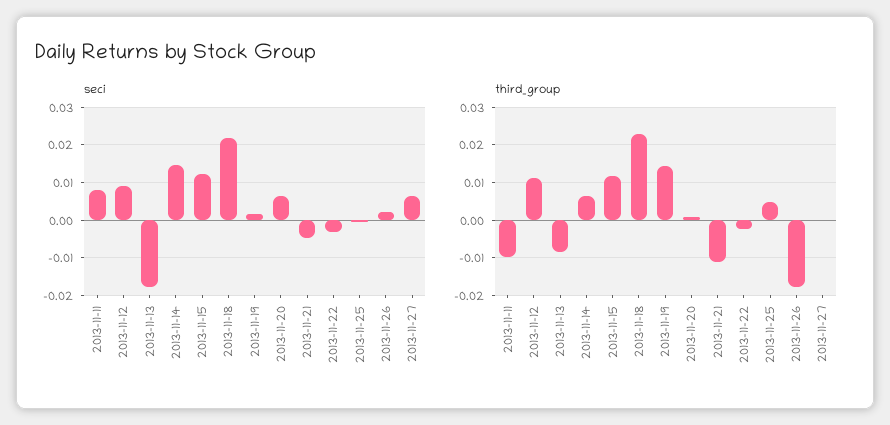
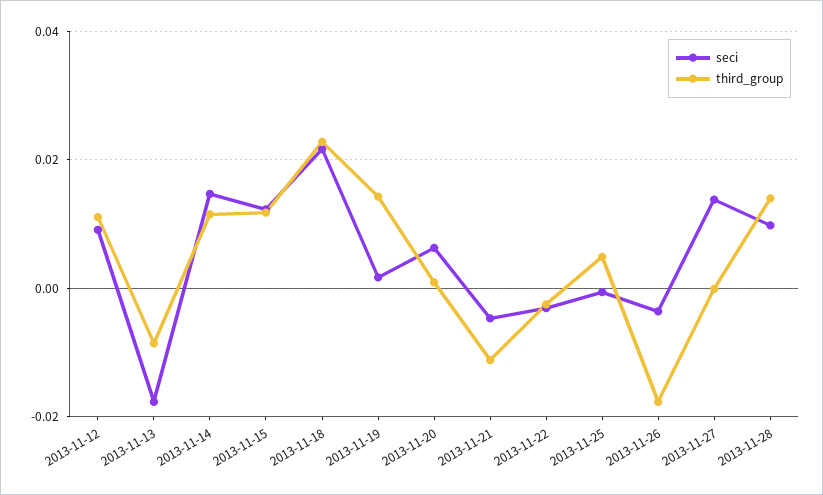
seci, 2013-11-11: 0.008 -> none
seci, 2013-11-26: 0.002 -> -0.004
seci, 2013-11-27: 0.006 -> 0.014
third_group, 2013-11-11: -0.01 -> none
third_group, 2013-11-14: 0.006 -> 0.012
seci, 2013-11-28: none -> 0.01
third_group, 2013-11-28: none -> 0.014

